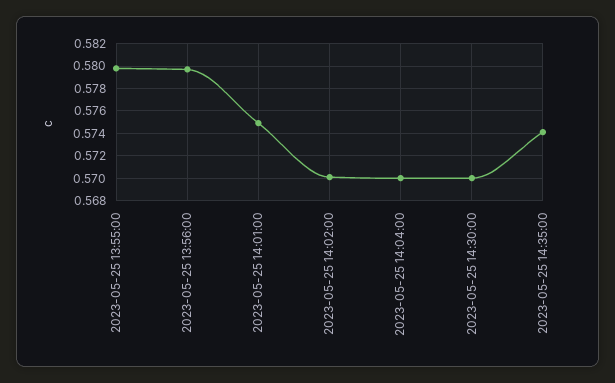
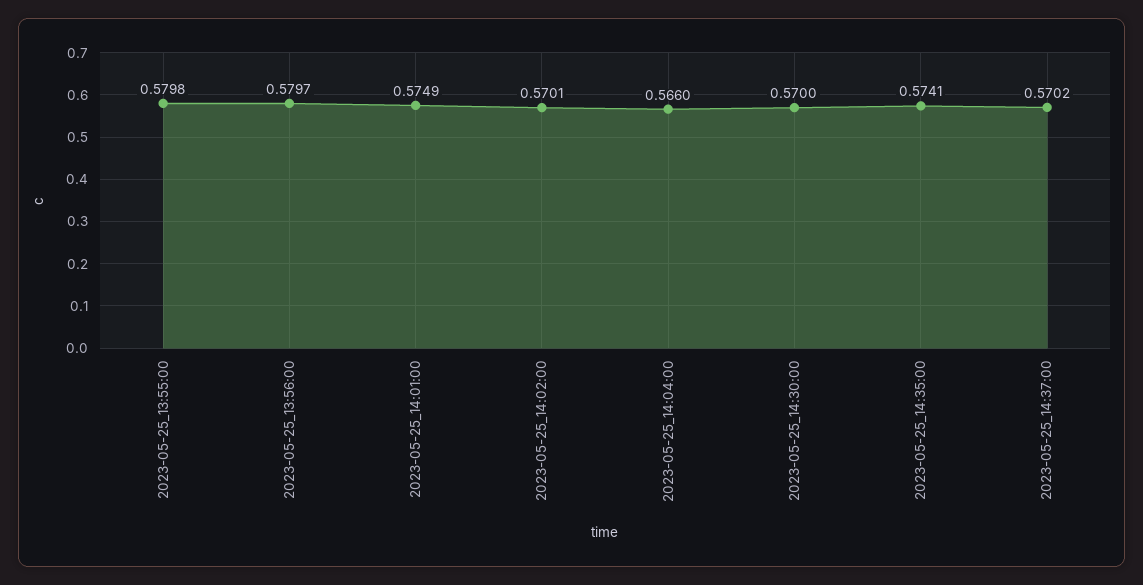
2023-05-25 14:04:00: 0.57 -> 0.566
2023-05-25_14:37:00: none -> 0.5702

